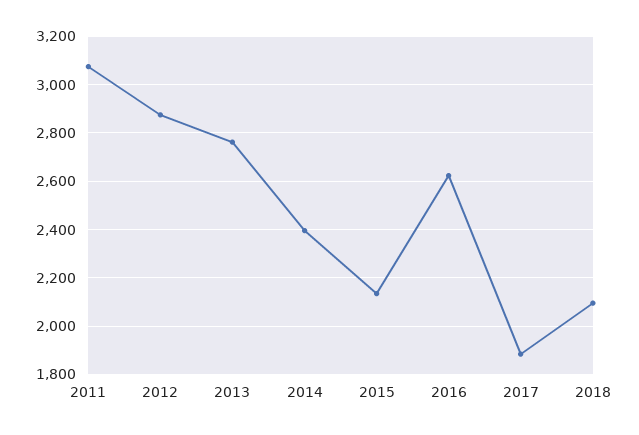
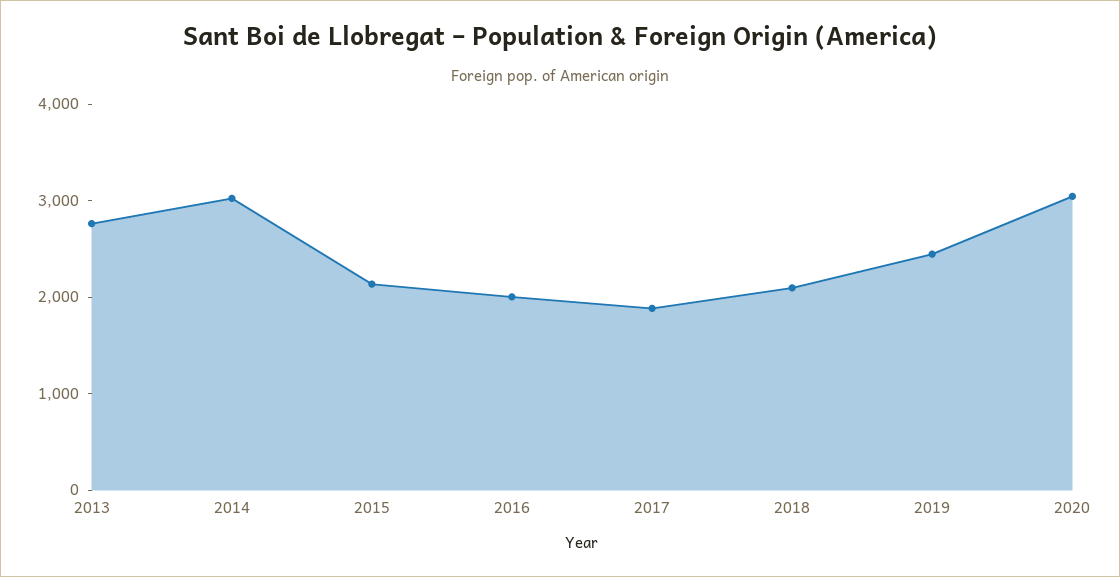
2011: 3075 -> none
2012: 2875 -> none
2014: 2400 -> 3000
2016: 2625 -> 2000
2019: none -> 2400
2020: none -> 3000

